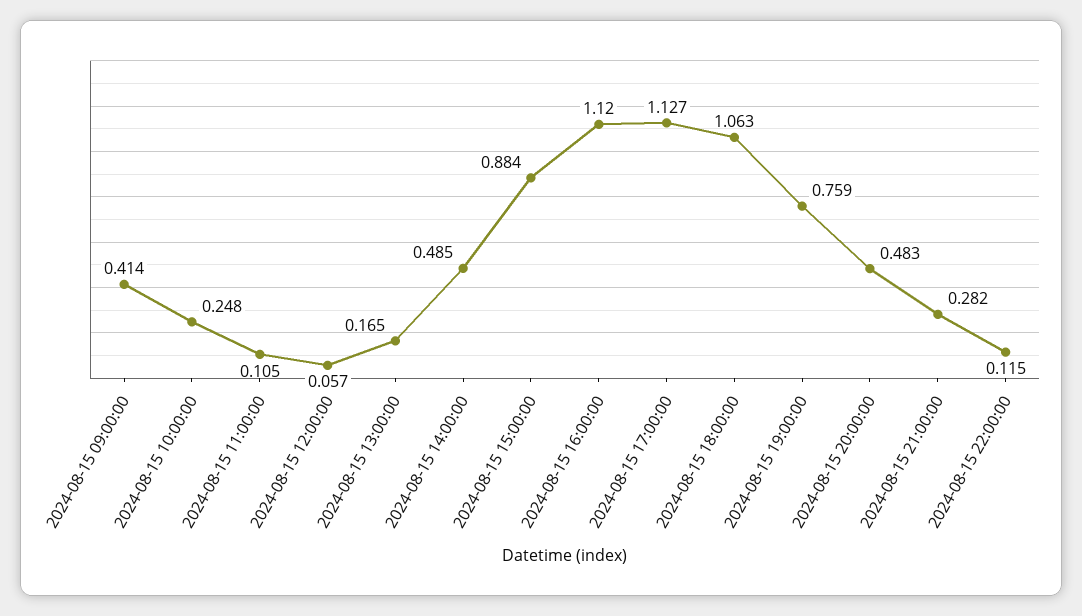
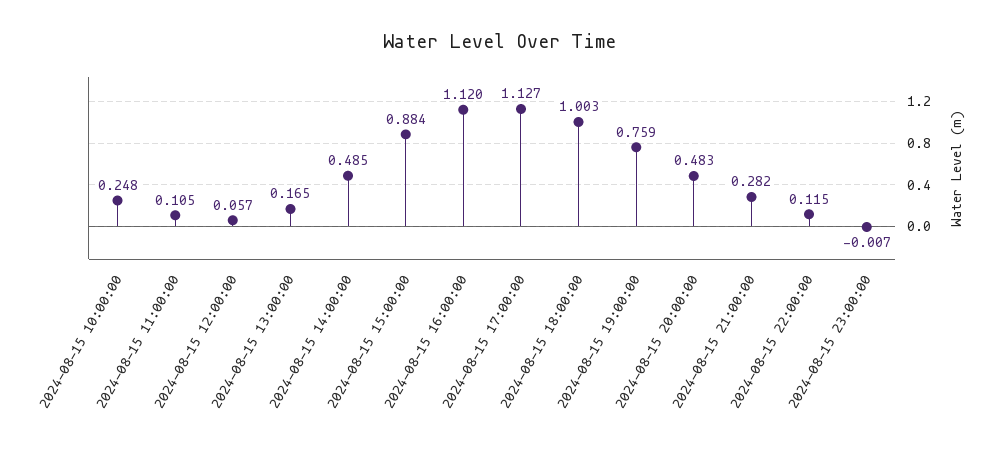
2024-08-15 09:00:00: 0.414 -> none
2024-08-15 18:00:00: 1.063 -> 1.003
2024-08-15 23:00:00: none -> -0.007

